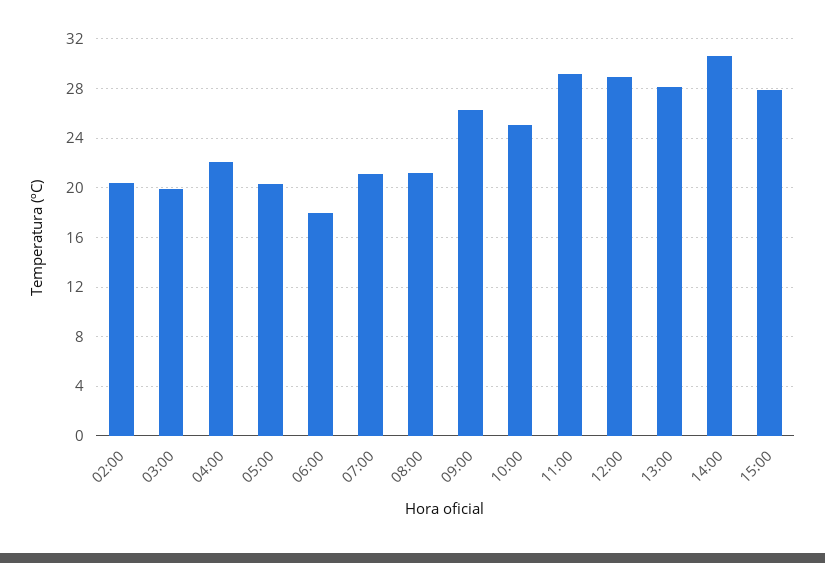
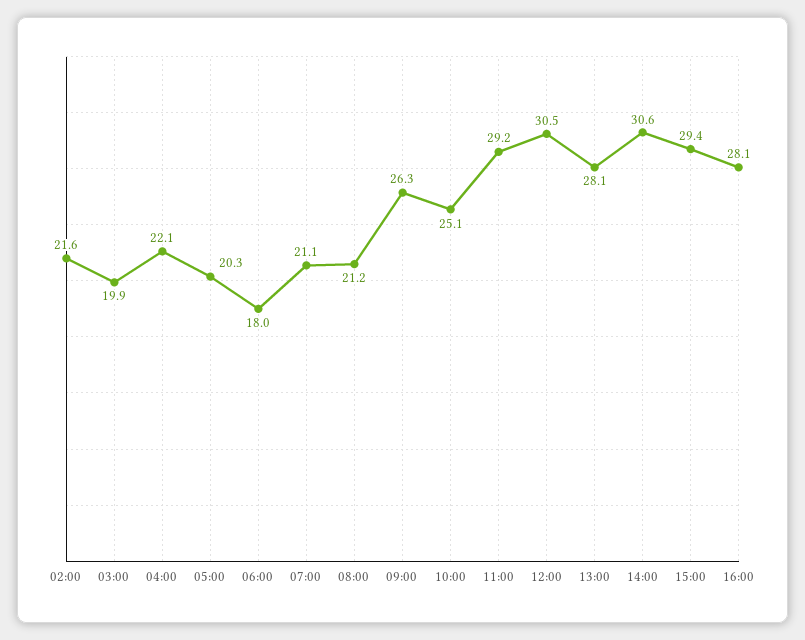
02:00: 20.5 -> 21.6
12:00: 29 -> 30.5
15:00: 28 -> 29.4
16:00: none -> 28.1

